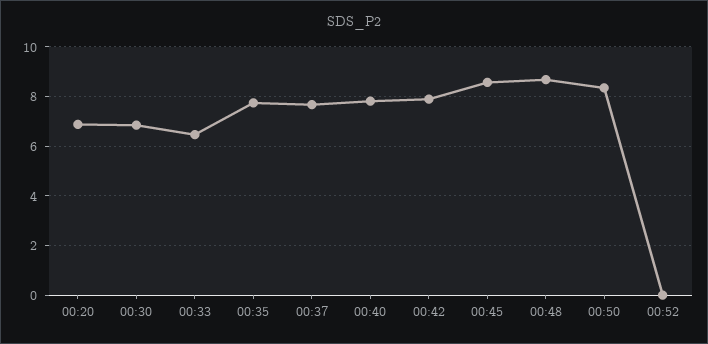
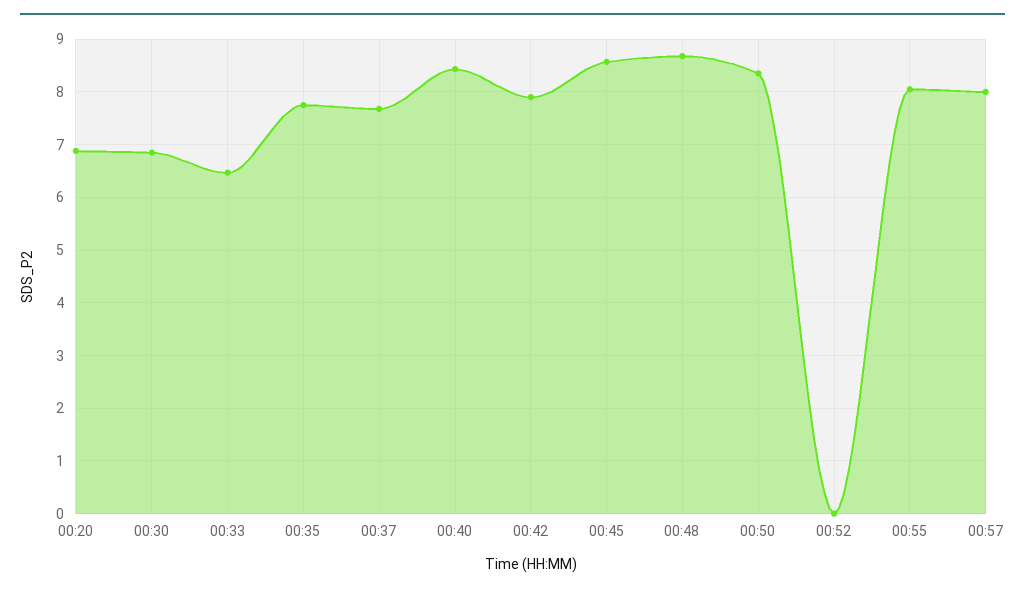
00:40: 7.75 -> 8.4
00:55: none -> 8
00:57: none -> 8

